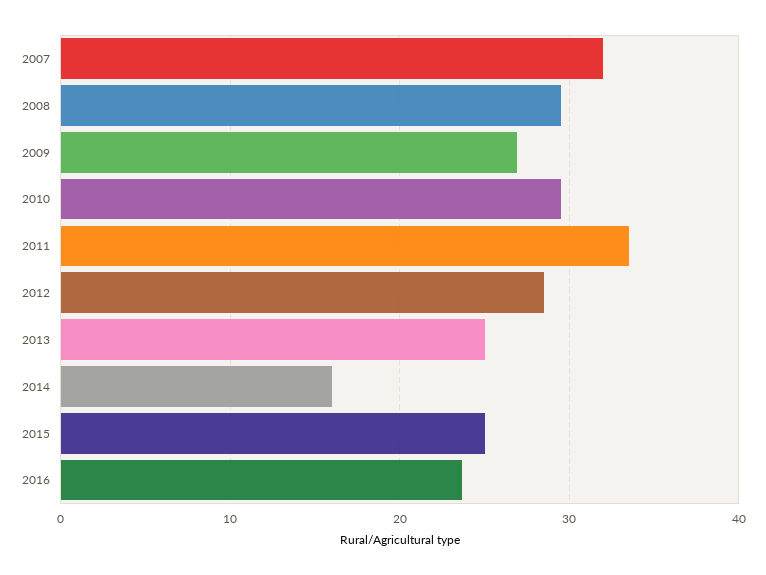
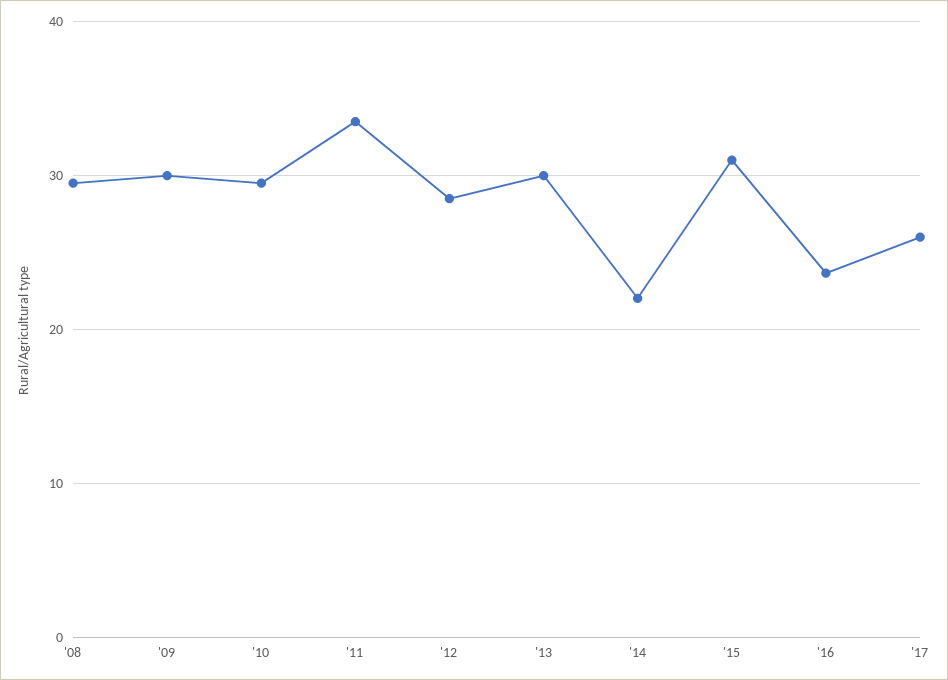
2007: 32 -> none
2009: 27 -> 30
2013: 25 -> 30
2014: 16 -> 22
2015: 25 -> 31
'17: none -> 26

